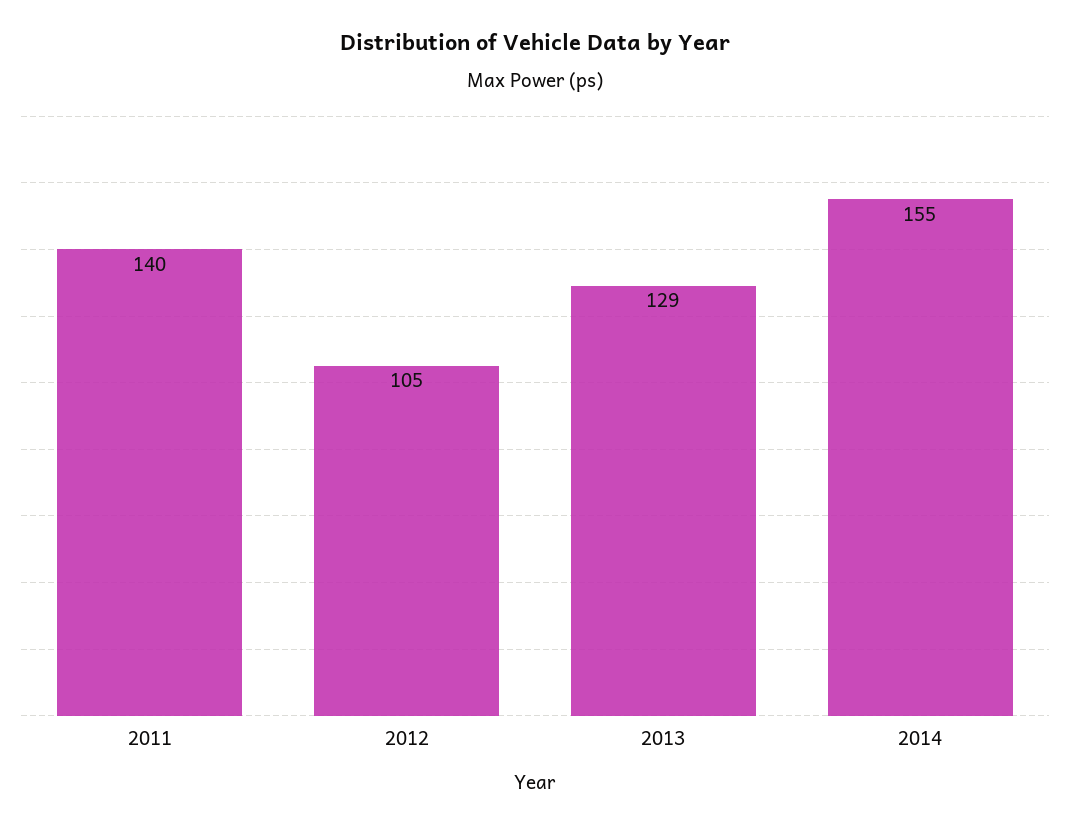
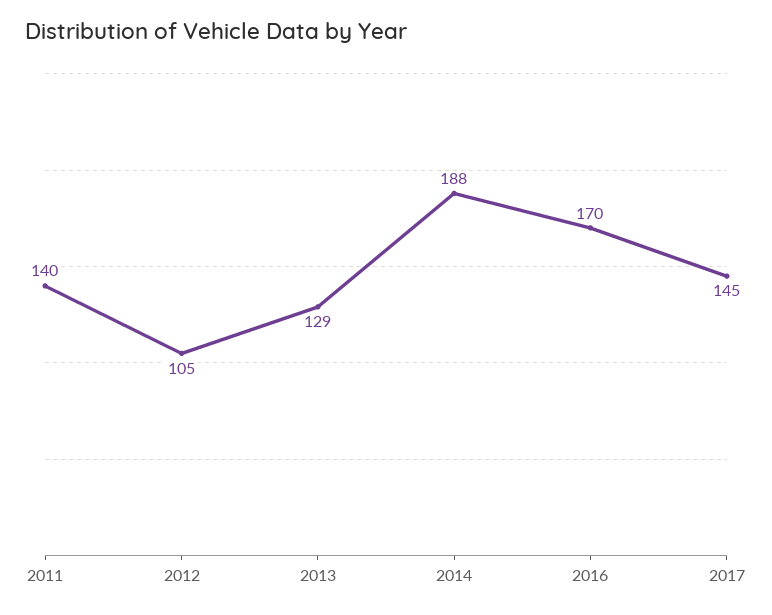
2014: 155 -> 188
2016: none -> 170
2017: none -> 145

